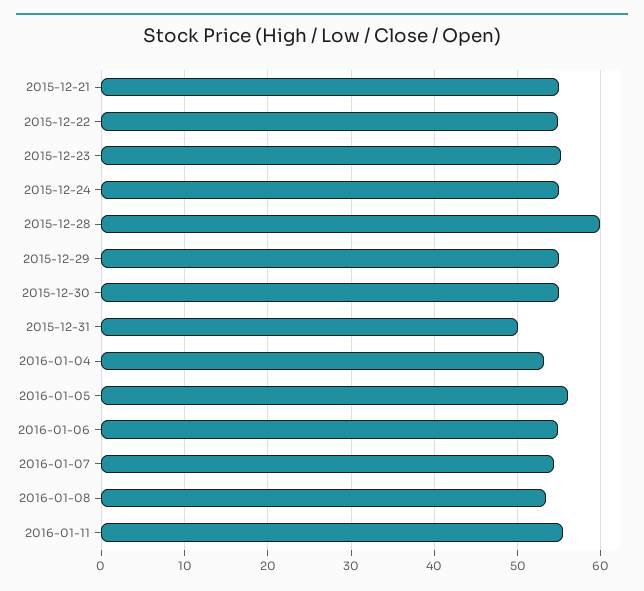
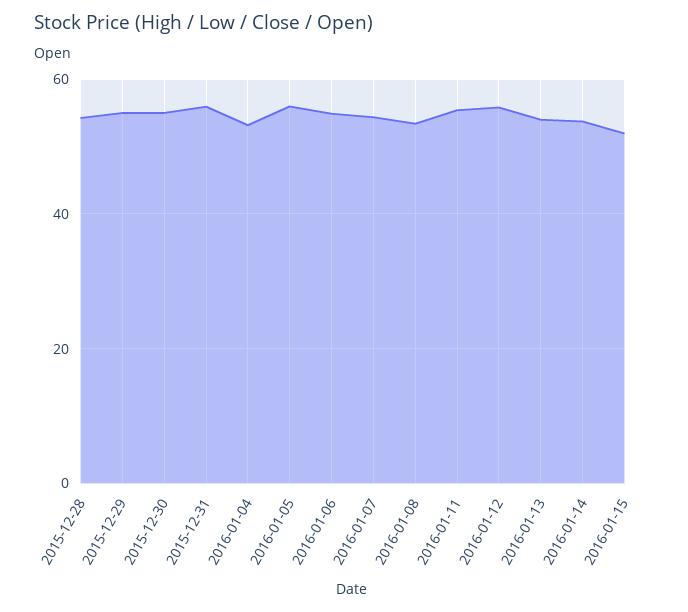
2015-12-21: 55 -> none
2015-12-22: 55 -> none
2015-12-23: 55 -> none
2015-12-24: 55 -> none
2015-12-28: 60 -> 54
2015-12-31: 50 -> 56
2016-01-12: none -> 56
2016-01-13: none -> 54
2016-01-14: none -> 54
2016-01-15: none -> 52

